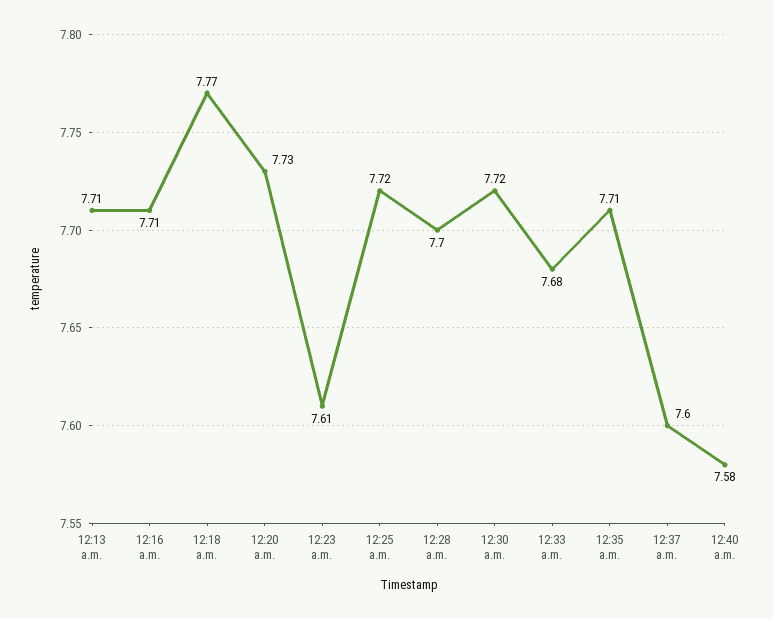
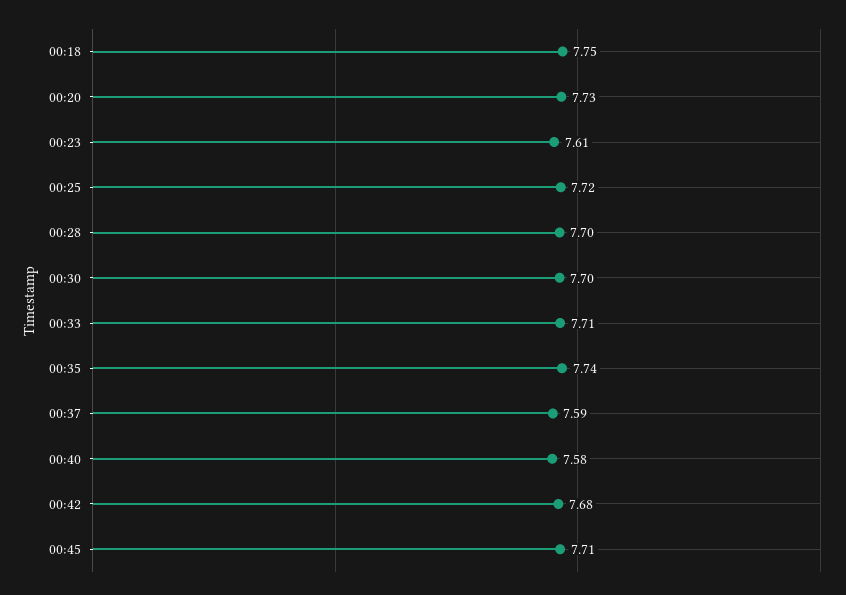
12:13 a.m.: 7.71 -> none
12:16 a.m.: 7.71 -> none
12:18 a.m.: 7.77 -> 7.75
12:30 a.m.: 7.72 -> 7.7
12:33 a.m.: 7.68 -> 7.71
12:35 a.m.: 7.71 -> 7.74
12:37 a.m.: 7.6 -> 7.59
00:42: none -> 7.68
00:45: none -> 7.71

